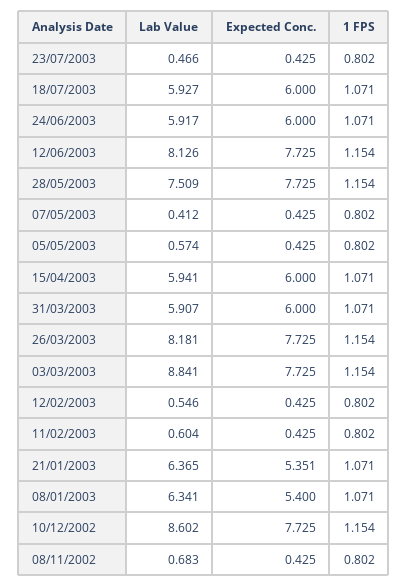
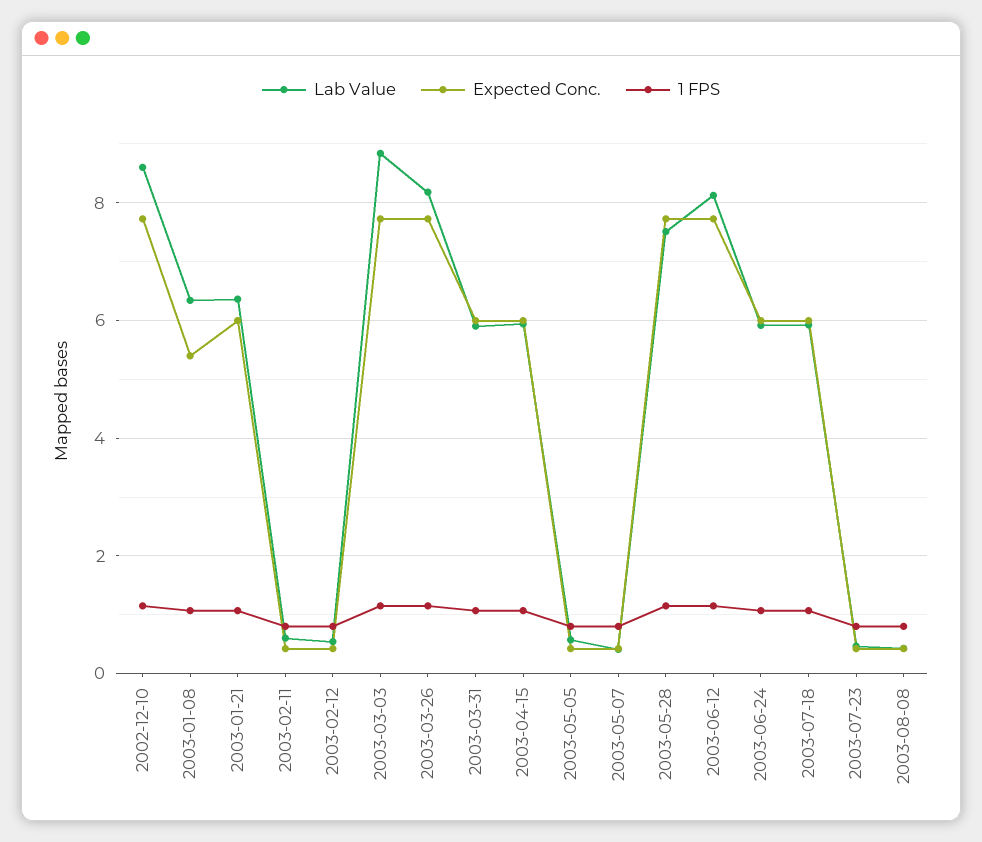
Expected Conc., 21/01/2003: 5.351 -> 6
Lab Value, 08/11/2002: 0.683 -> none
Expected Conc., 08/11/2002: 0.425 -> none
1 FPS, 08/11/2002: 0.802 -> none
Lab Value, 2003-08-08: none -> 0.4
Expected Conc., 2003-08-08: none -> 0.4
1 FPS, 2003-08-08: none -> 0.8

